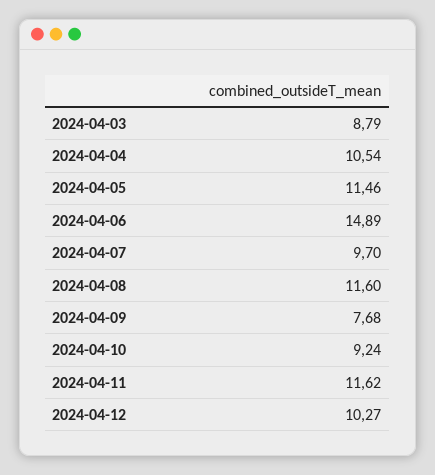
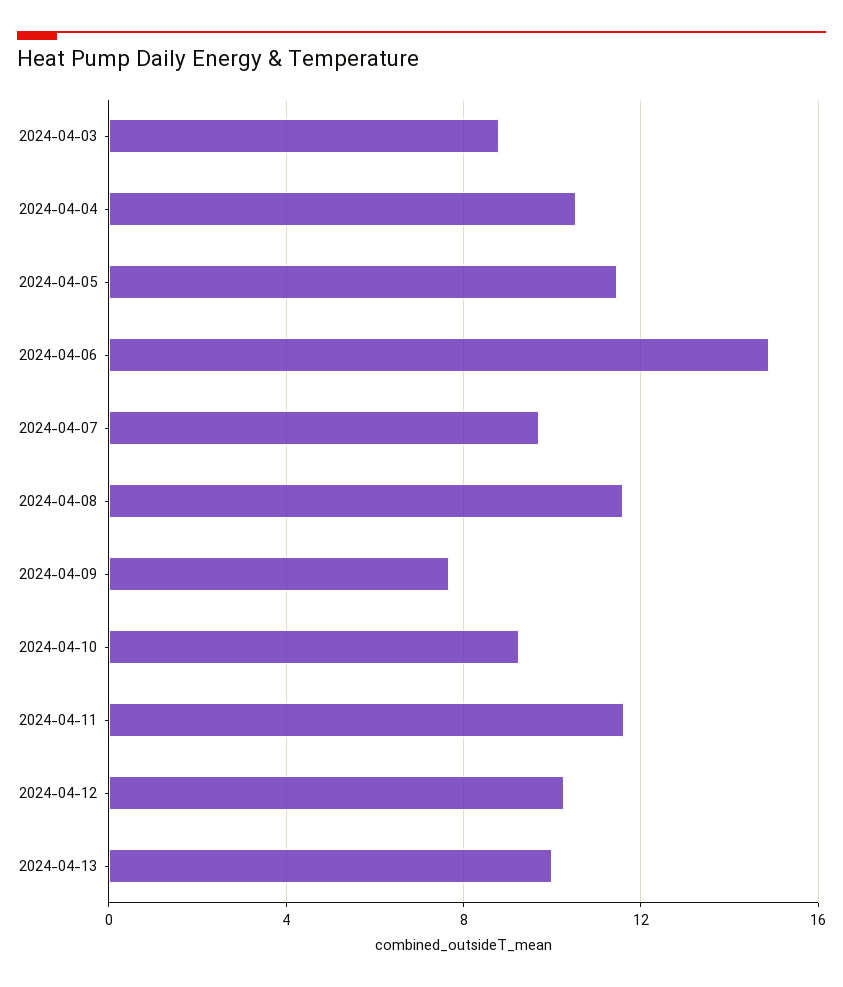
2024-04-13: none -> 10

